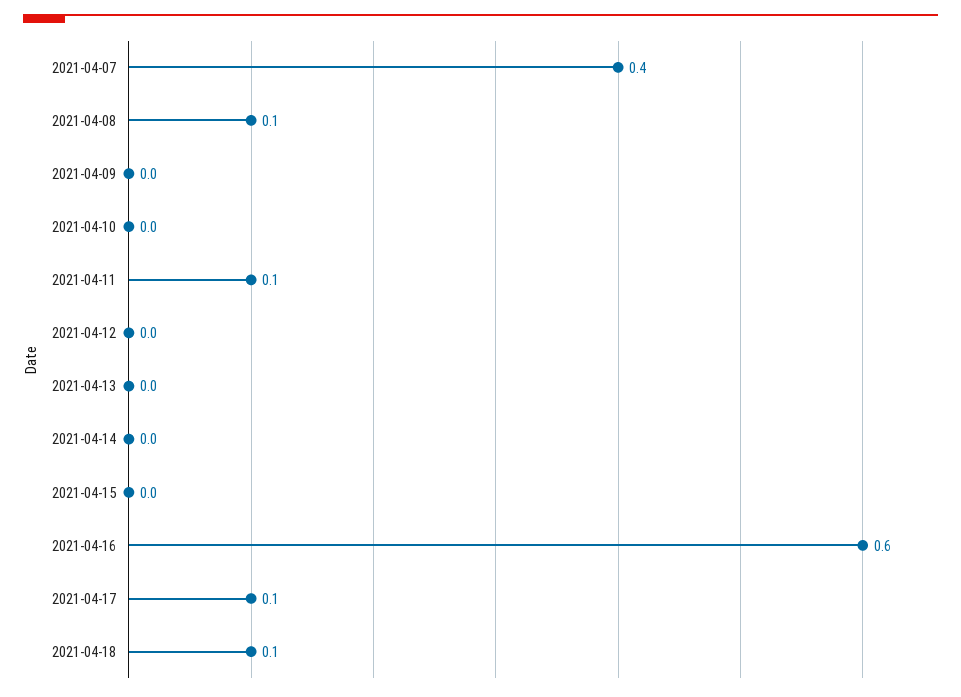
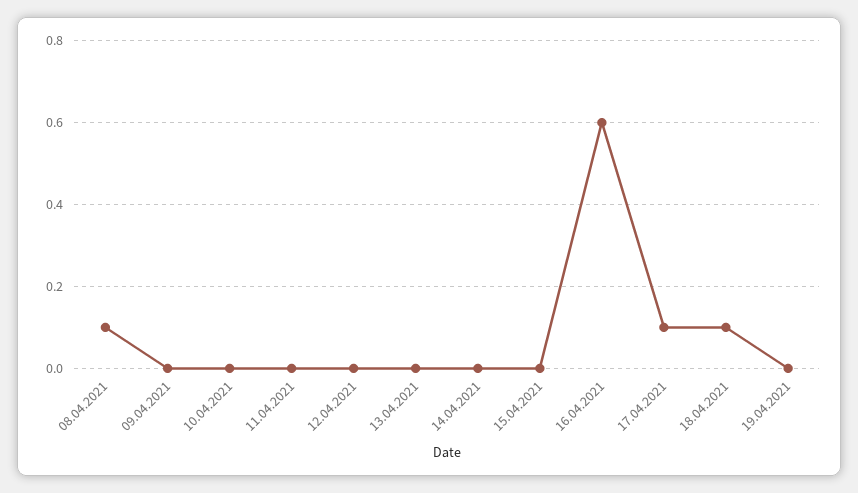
2021-04-07: 0.4 -> none
2021-04-11: 0.1 -> 0
19.04.2021: none -> 0

